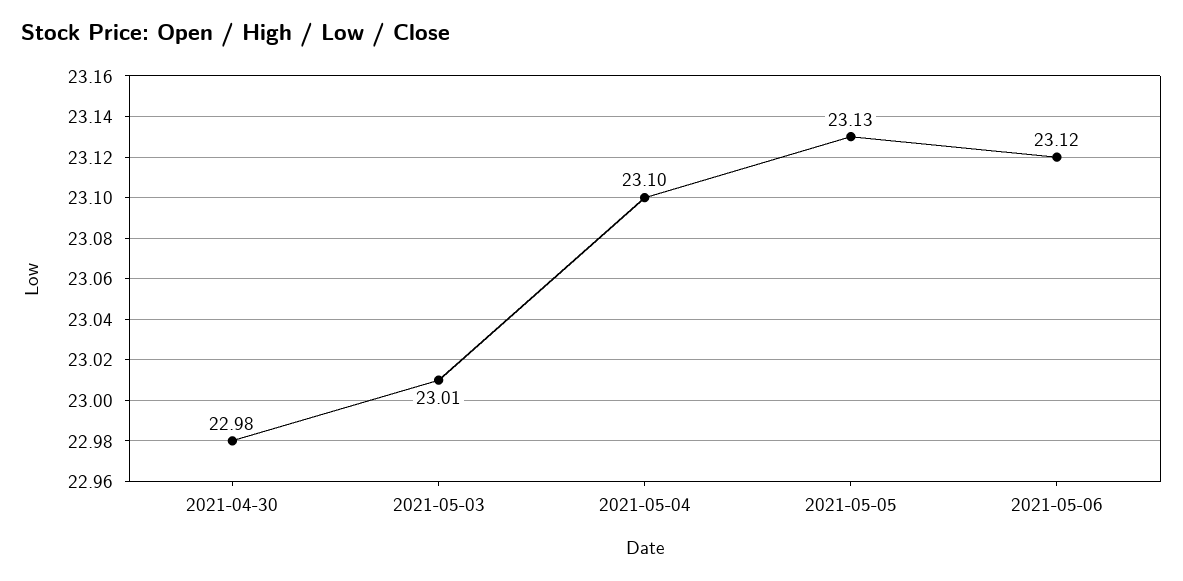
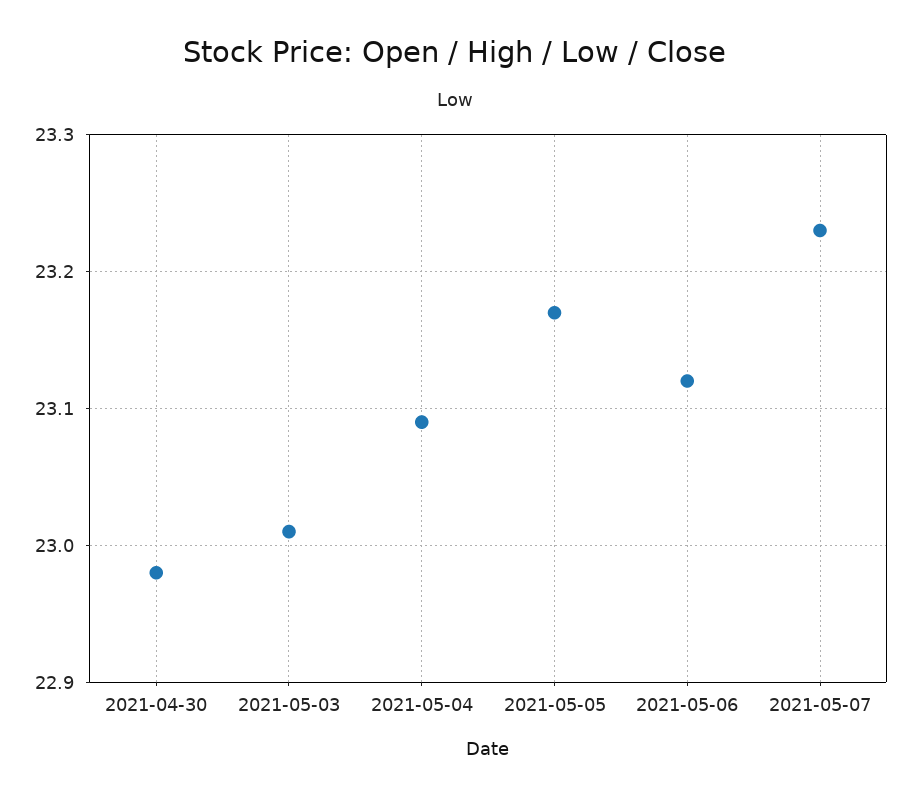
2021-05-04: 23.1 -> 23.09
2021-05-05: 23.13 -> 23.17
2021-05-07: none -> 23.23

